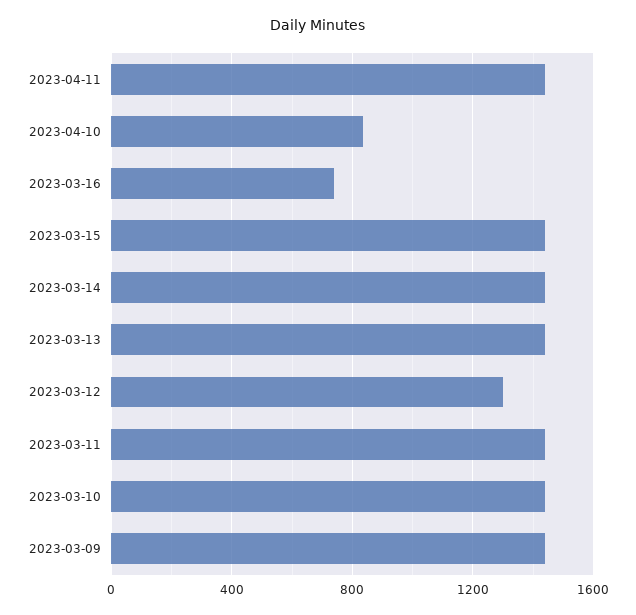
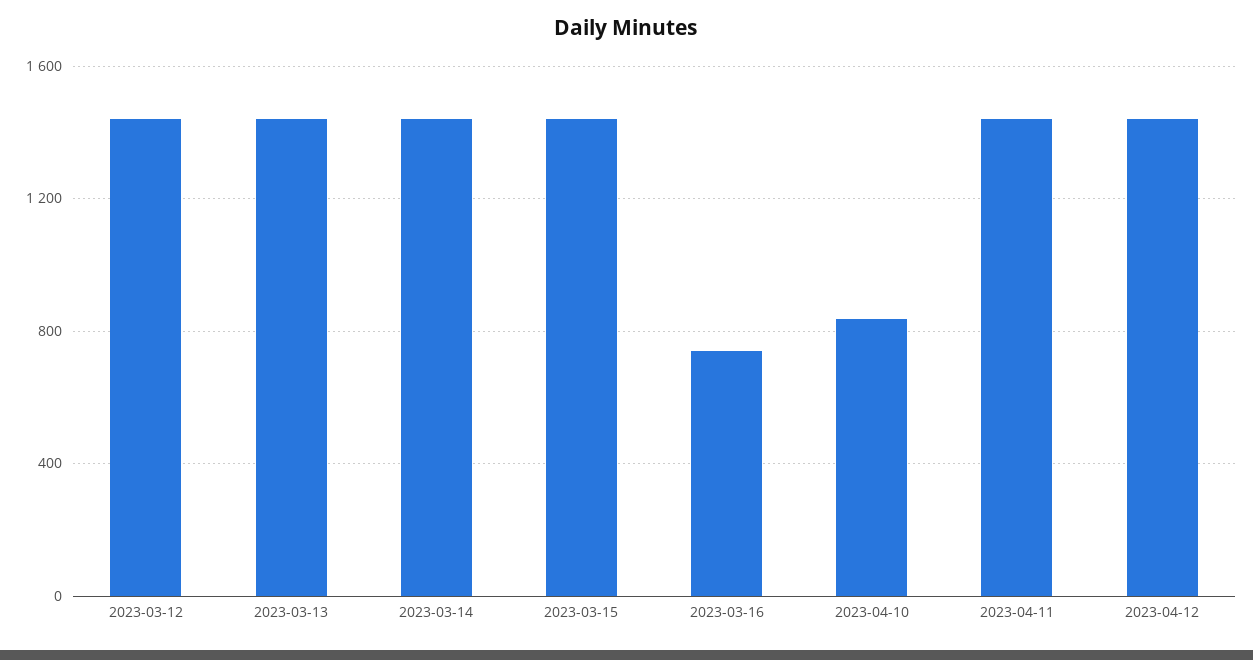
2023-03-12: 1300 -> 1450
2023-03-11: 1450 -> none
2023-03-10: 1450 -> none
2023-03-09: 1450 -> none
2023-04-12: none -> 1450

